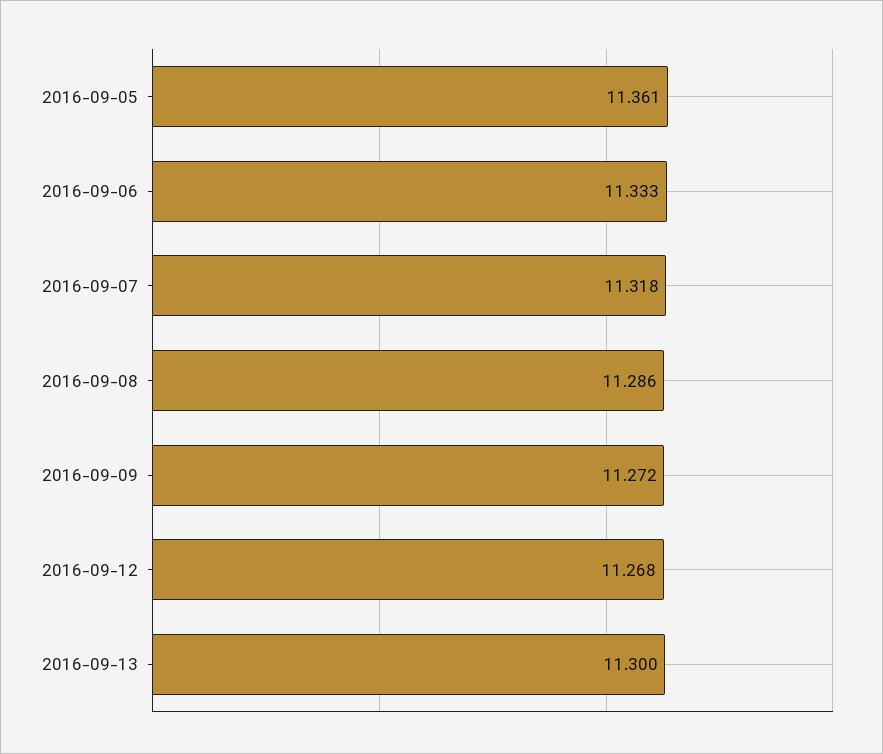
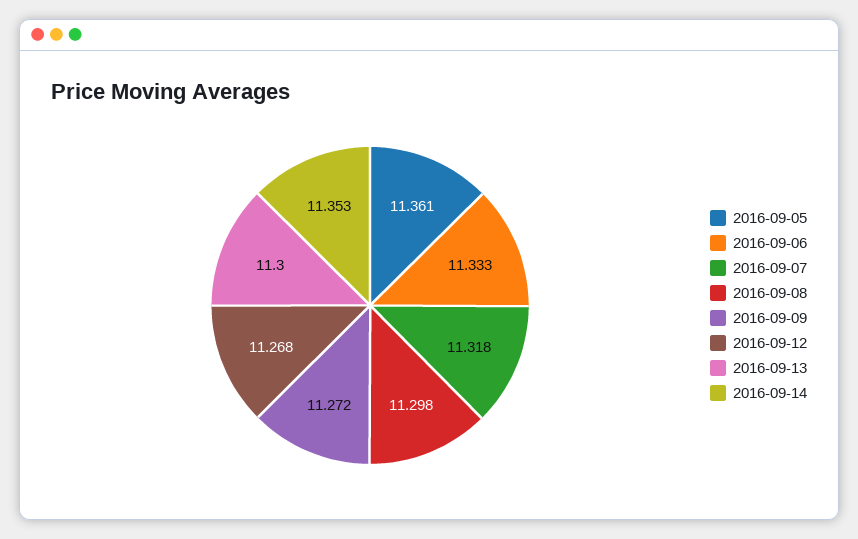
2016-09-08: 11.286 -> 11.298
2016-09-14: none -> 11.353

